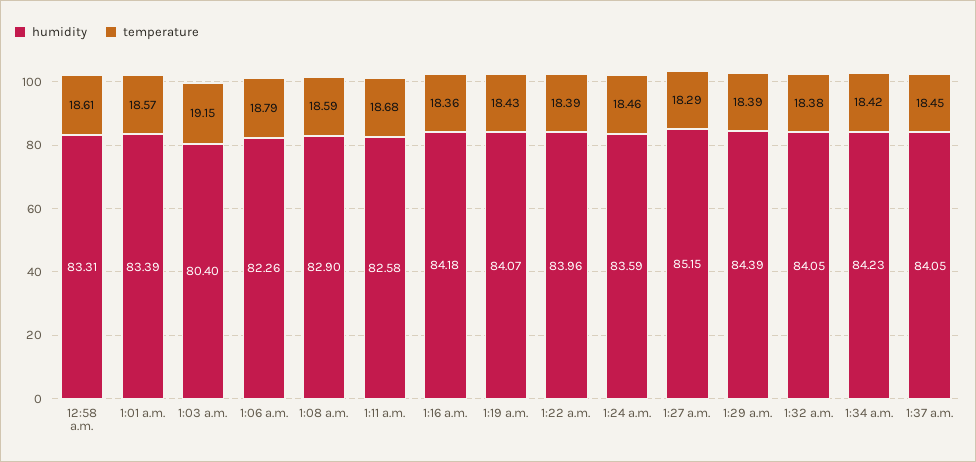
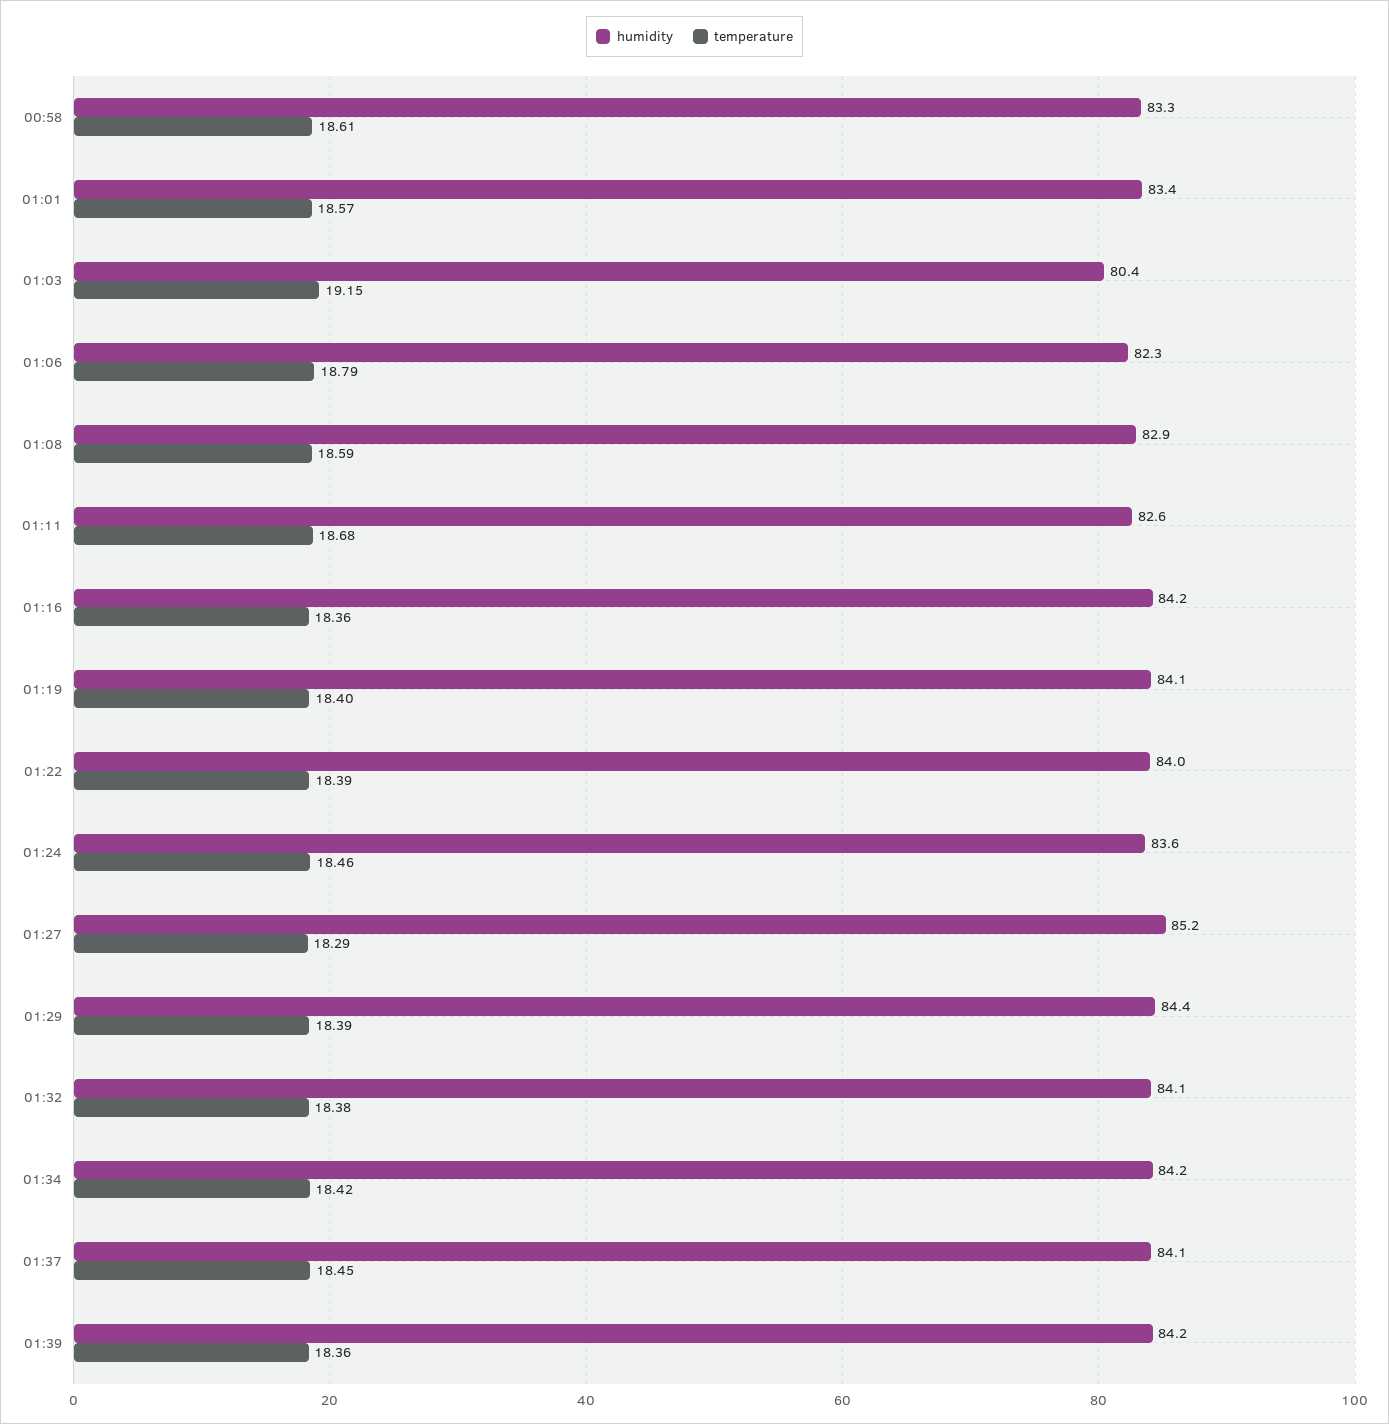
temperature, 1:19 a.m.: 18.43 -> 18.4
humidity, 01:39: none -> 84.2
temperature, 01:39: none -> 18.36

